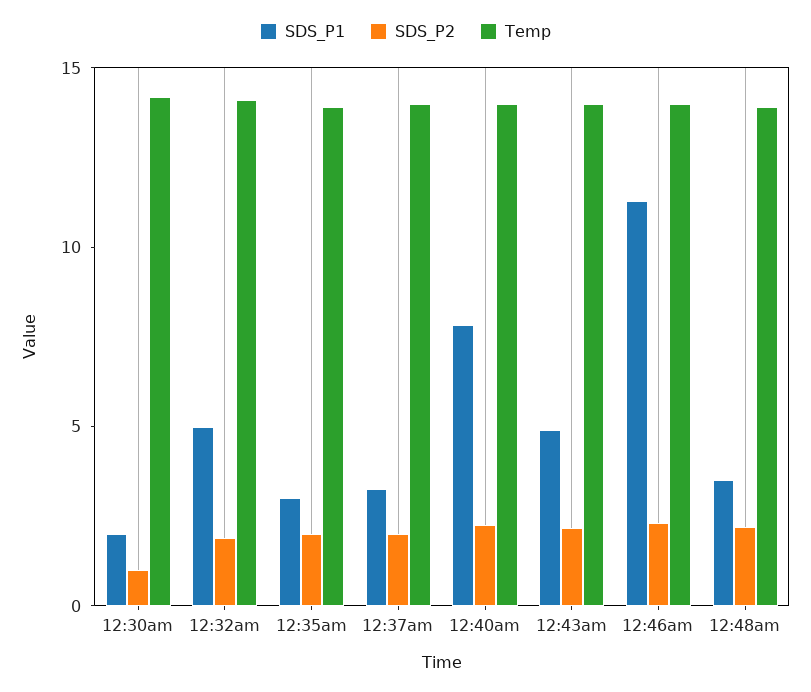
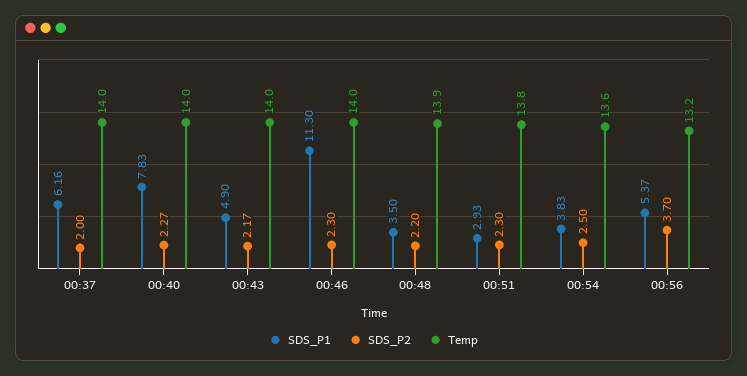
SDS_P1, 12:30am: 2 -> none
SDS_P2, 12:30am: 1 -> none
Temp, 12:30am: 14 -> none
SDS_P1, 12:32am: 5 -> none
SDS_P2, 12:32am: 2 -> none
Temp, 12:32am: 14 -> none
SDS_P1, 12:35am: 3 -> none
SDS_P2, 12:35am: 2 -> none
Temp, 12:35am: 14 -> none
SDS_P1, 12:37am: 3 -> 6.16
SDS_P1, 00:51: none -> 2.93
SDS_P2, 00:51: none -> 2.3
Temp, 00:51: none -> 13.8
SDS_P1, 00:54: none -> 3.83
SDS_P2, 00:54: none -> 2.5
Temp, 00:54: none -> 13.6
SDS_P1, 00:56: none -> 5.37
SDS_P2, 00:56: none -> 3.7
Temp, 00:56: none -> 13.2

